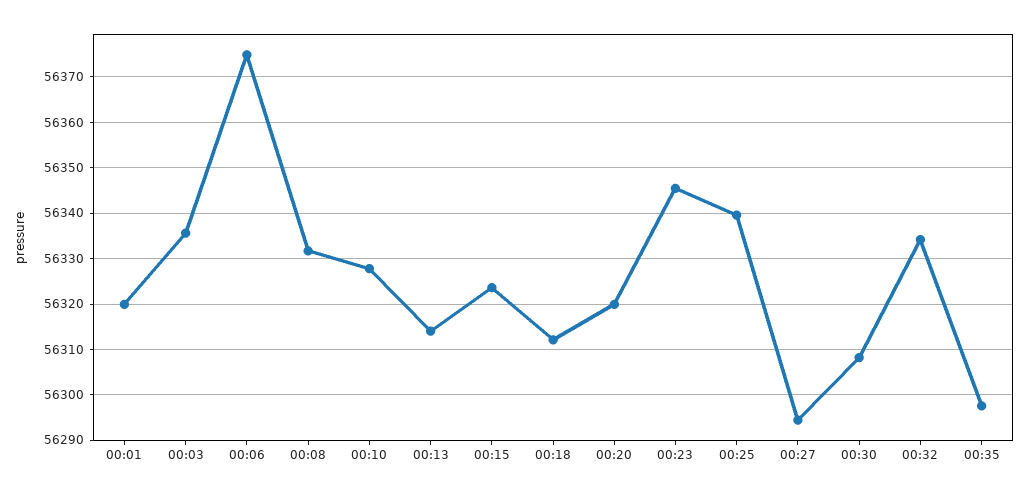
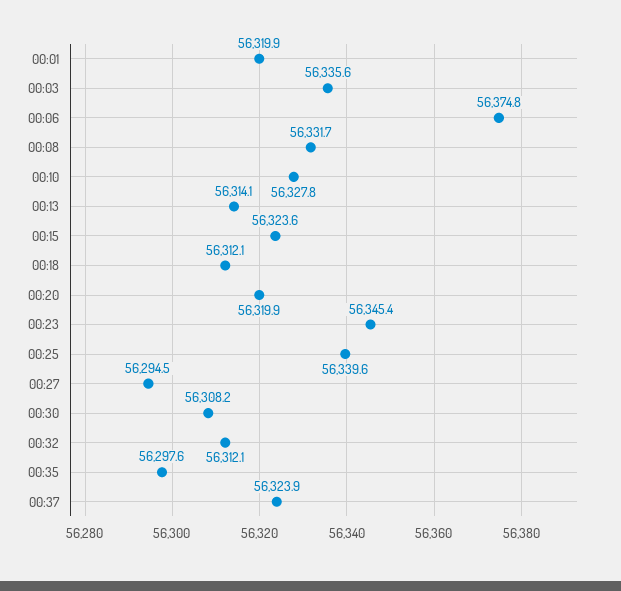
00:32: 56334 -> 56312.1
00:37: none -> 56323.9

